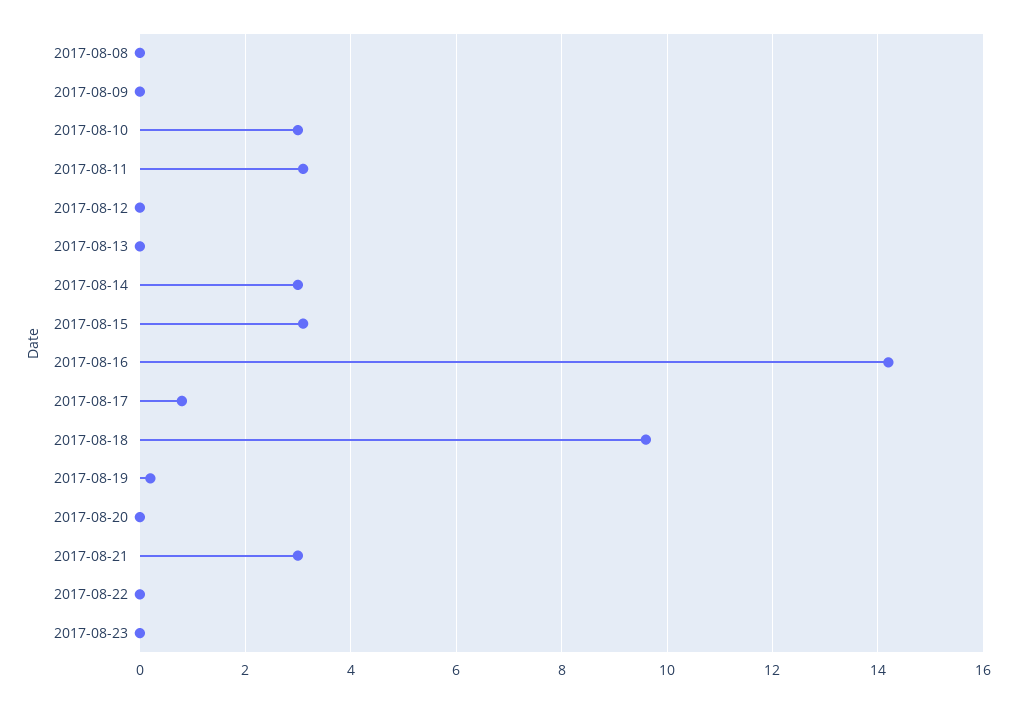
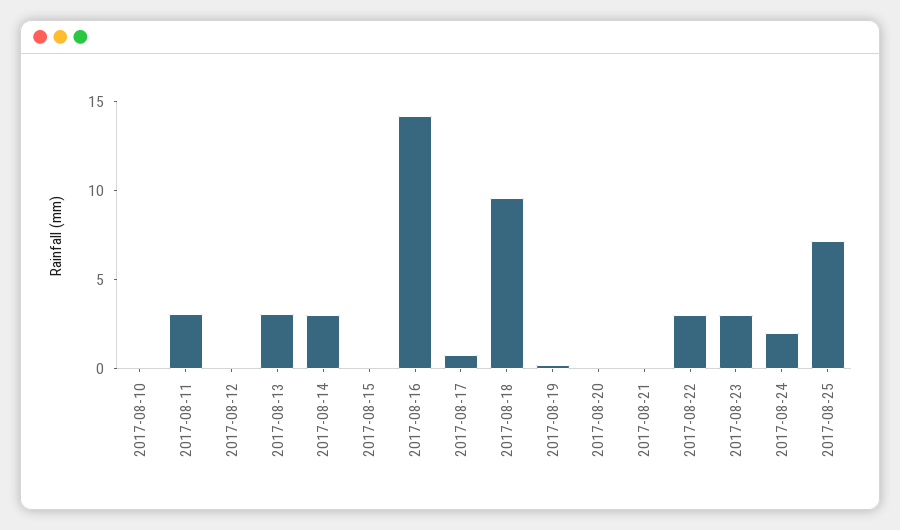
2017-08-08: 0 -> none
2017-08-09: 0 -> none
2017-08-10: 3 -> 0
2017-08-13: 0 -> 3
2017-08-15: 3 -> 0
2017-08-21: 3 -> 0
2017-08-22: 0 -> 3
2017-08-23: 0 -> 3
2017-08-24: none -> 2
2017-08-25: none -> 7

